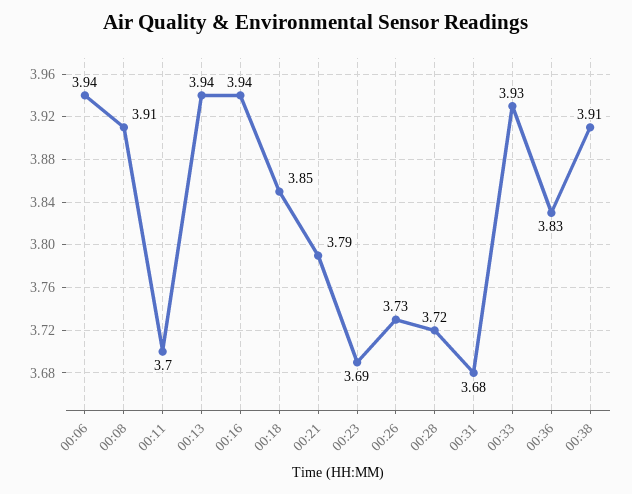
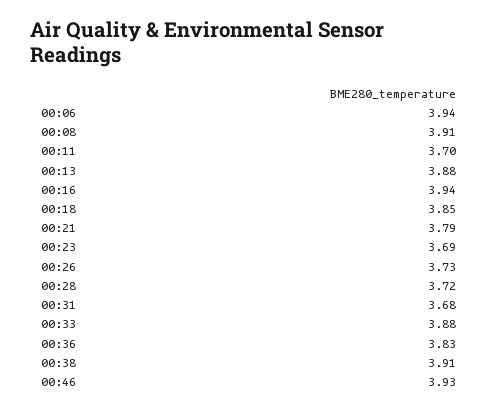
00:13: 3.94 -> 3.88
00:33: 3.93 -> 3.88
00:46: none -> 3.93

